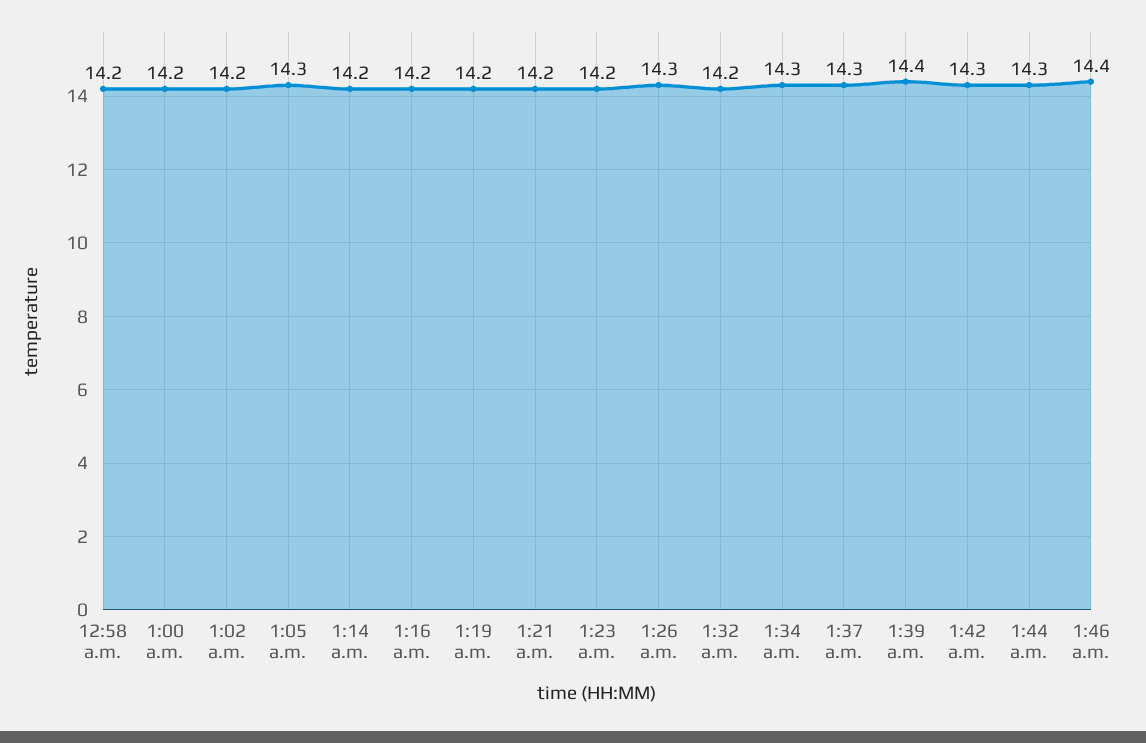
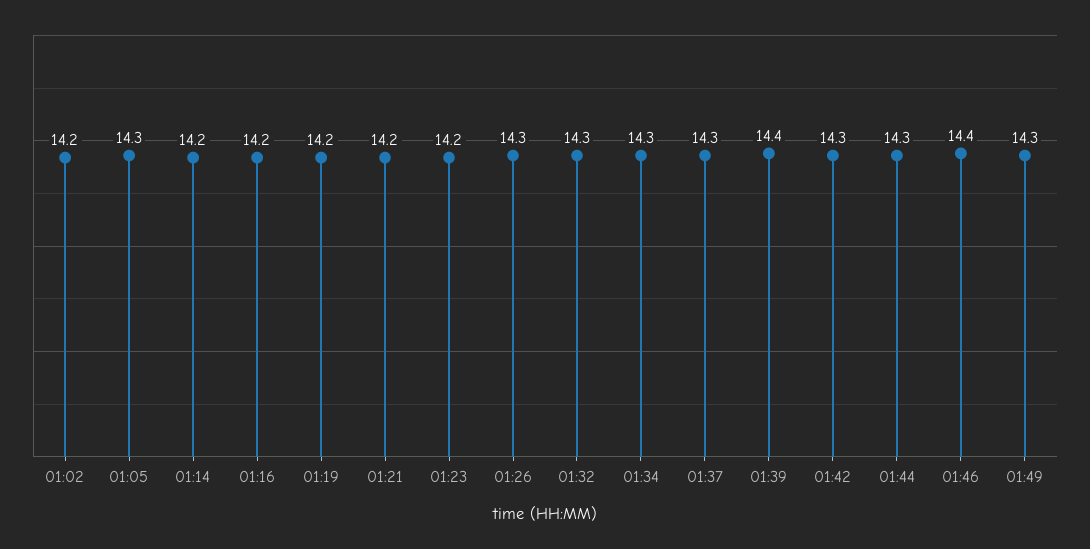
12:58 a.m.: 14.2 -> none
1:00 a.m.: 14.2 -> none
1:32 a.m.: 14.2 -> 14.3
01:49: none -> 14.3

